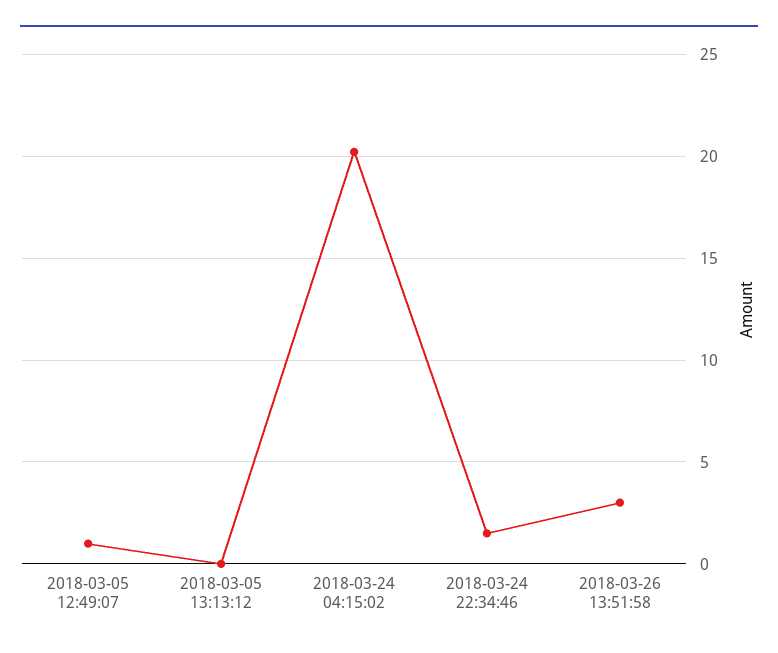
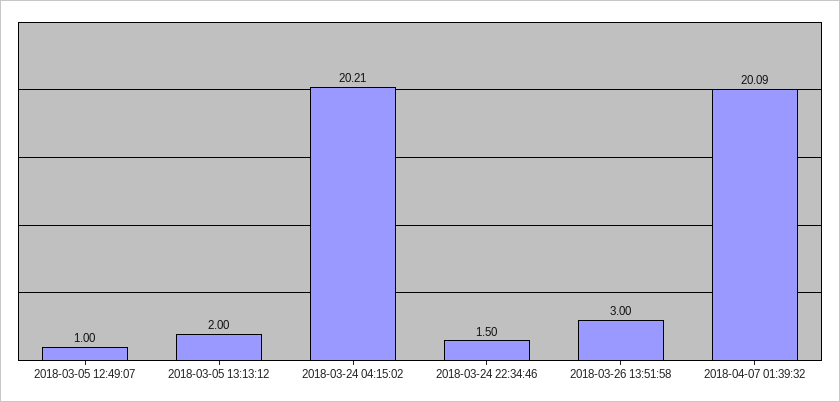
2018-03-05 13:13:12: 0 -> 2
2018-04-07 01:39:32: none -> 20.09

